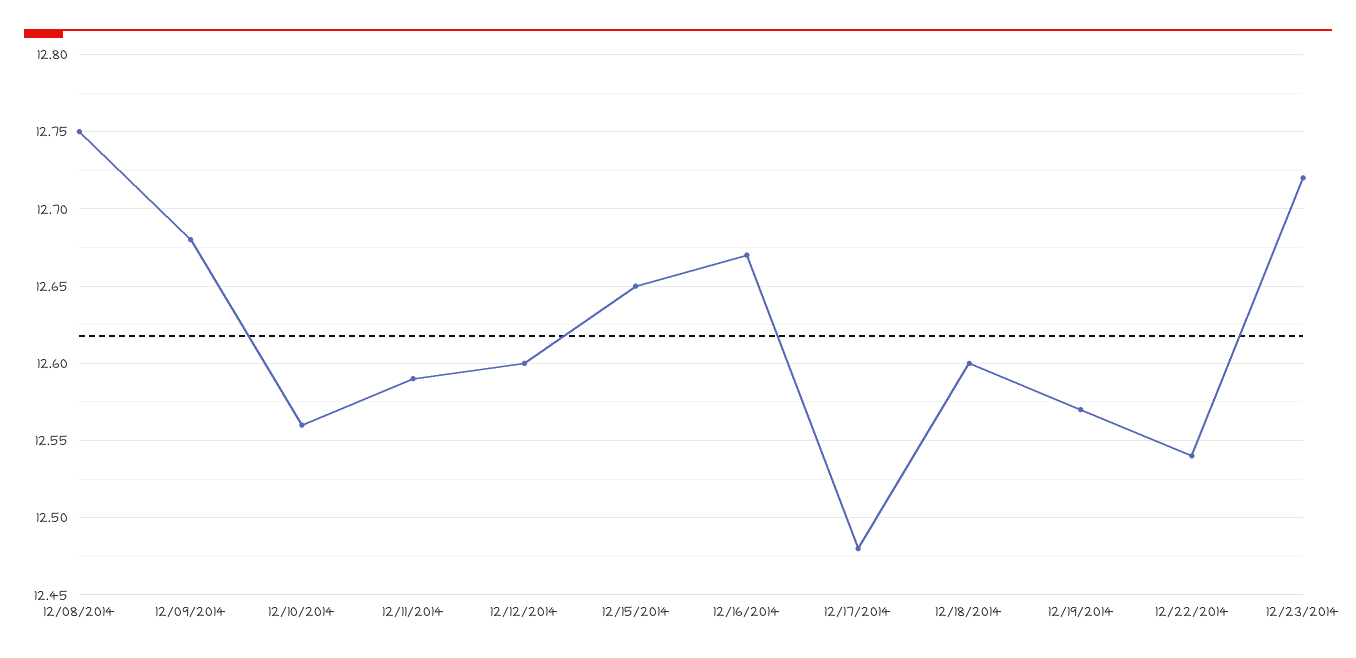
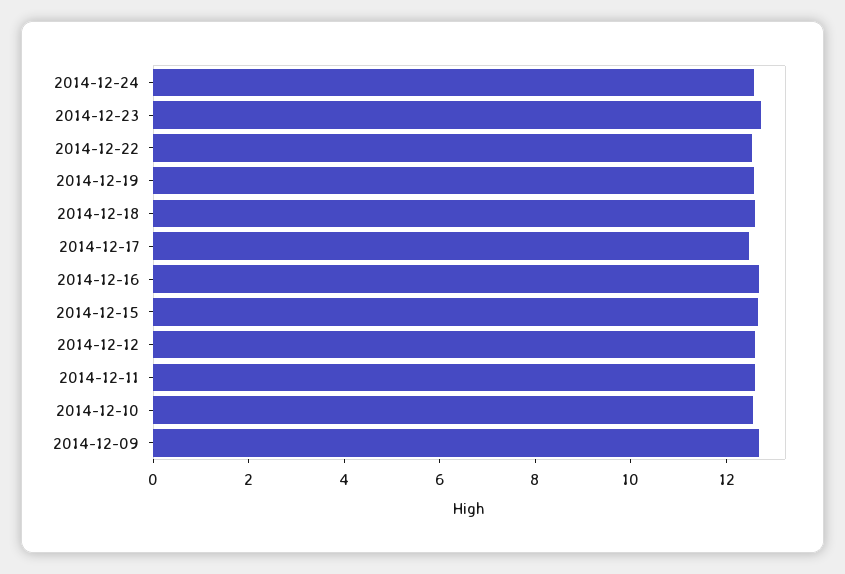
12/08/2014: 12.75 -> none
2014-12-24: none -> 12.5

